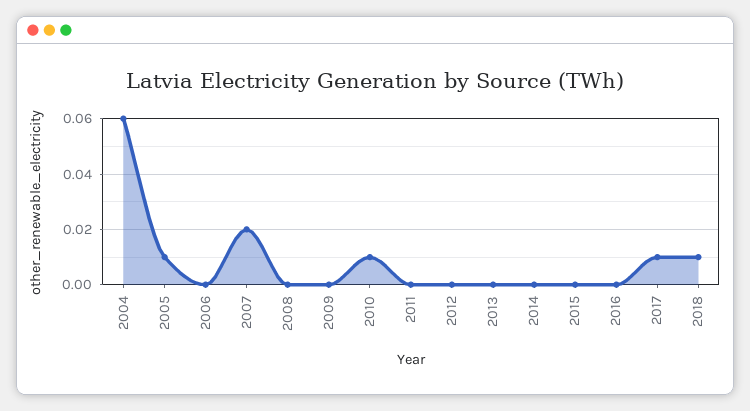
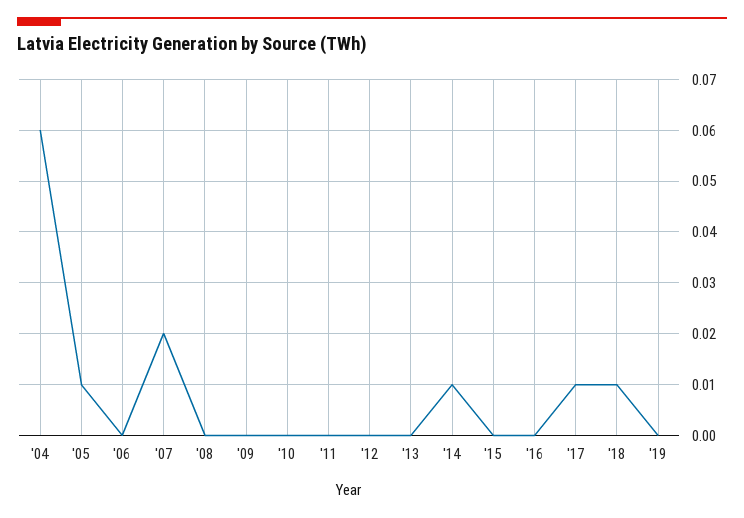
2010: 0.01 -> 0
2014: 0 -> 0.01
'19: none -> 0

